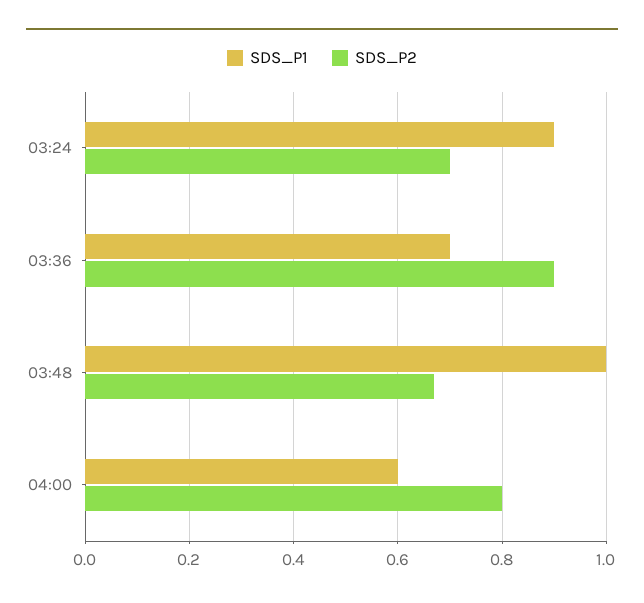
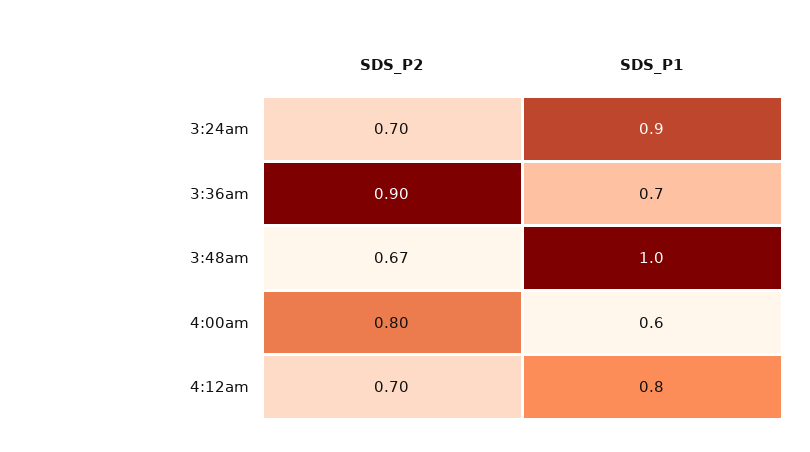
SDS_P2, 4:12am: none -> 0.7
SDS_P1, 4:12am: none -> 0.8

